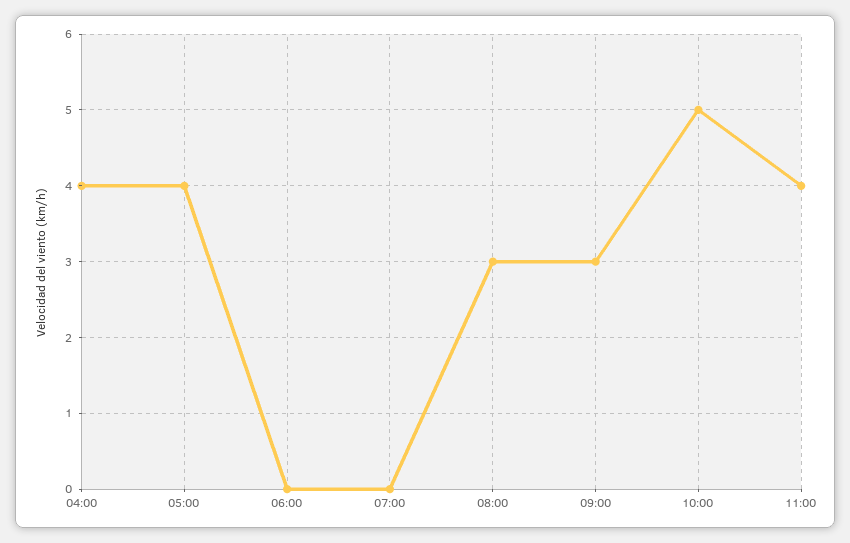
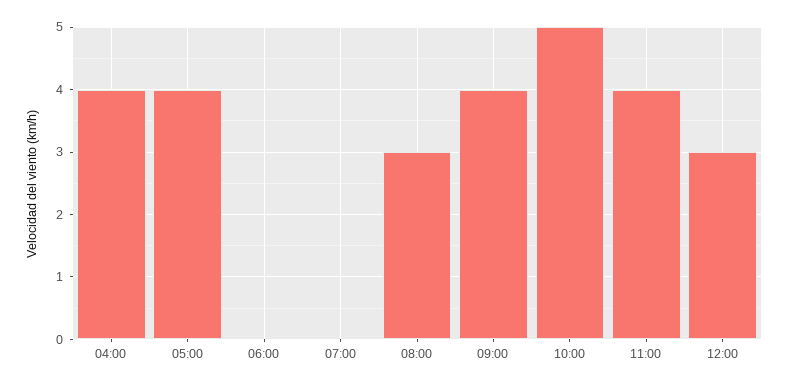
09:00: 3 -> 4
12:00: none -> 3

